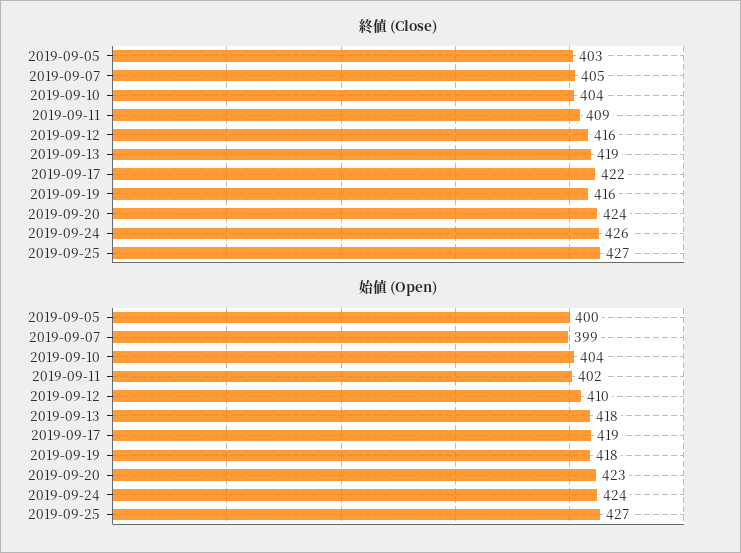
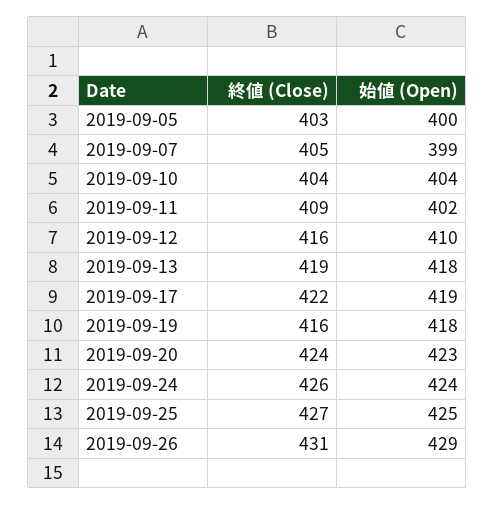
始値 (Open), 2019-09-25: 427 -> 425
終値 (Close), 2019-09-26: none -> 431
始値 (Open), 2019-09-26: none -> 429

